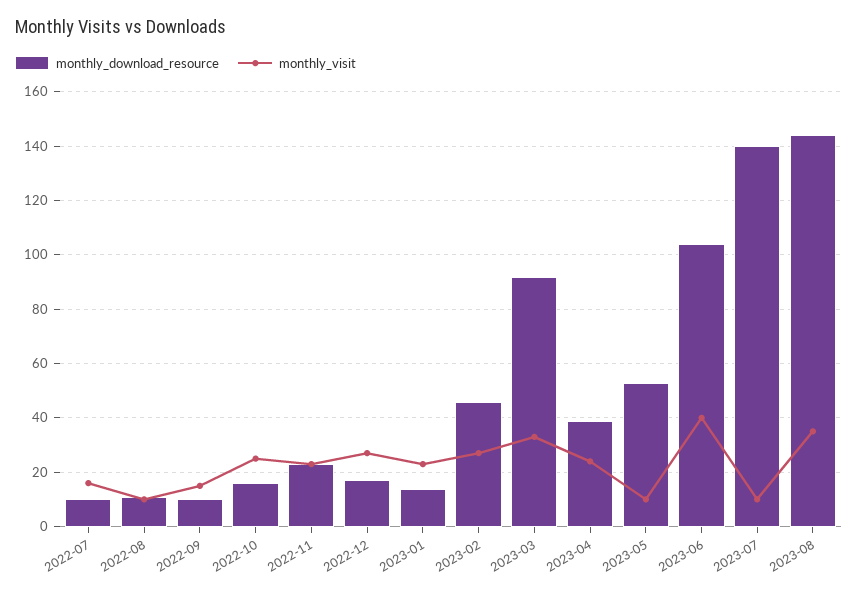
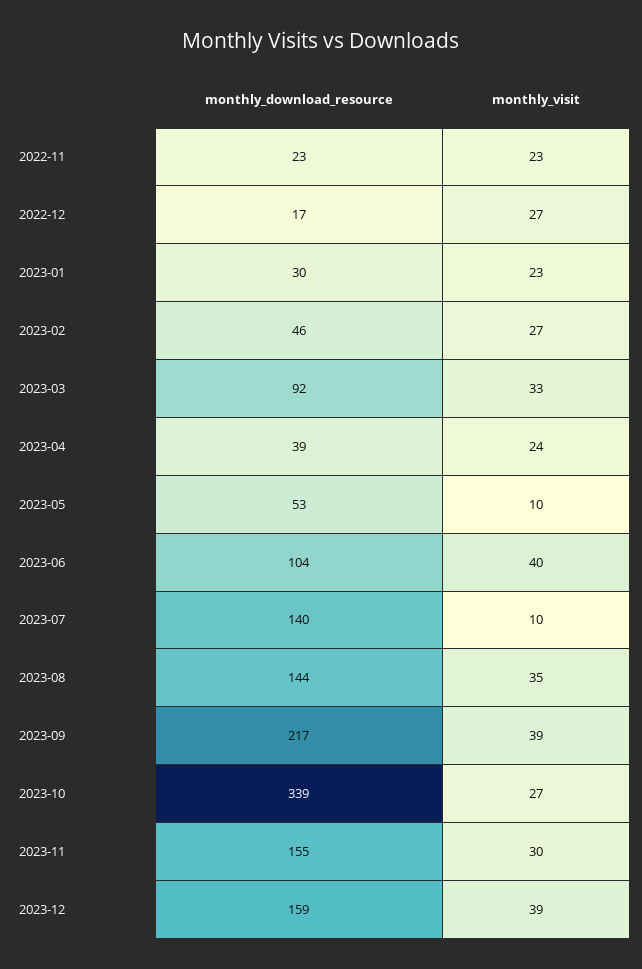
monthly_download_resource, 2022-07: 10 -> none
monthly_visit, 2022-07: 15 -> none
monthly_download_resource, 2022-08: 10 -> none
monthly_visit, 2022-08: 10 -> none
monthly_download_resource, 2022-09: 10 -> none
monthly_visit, 2022-09: 15 -> none
monthly_download_resource, 2022-10: 15 -> none
monthly_visit, 2022-10: 25 -> none
monthly_download_resource, 2023-01: 15 -> 30
monthly_download_resource, 2023-09: none -> 217
monthly_visit, 2023-09: none -> 39
monthly_download_resource, 2023-10: none -> 339
monthly_visit, 2023-10: none -> 27
monthly_download_resource, 2023-11: none -> 155
monthly_visit, 2023-11: none -> 30
monthly_download_resource, 2023-12: none -> 159
monthly_visit, 2023-12: none -> 39

